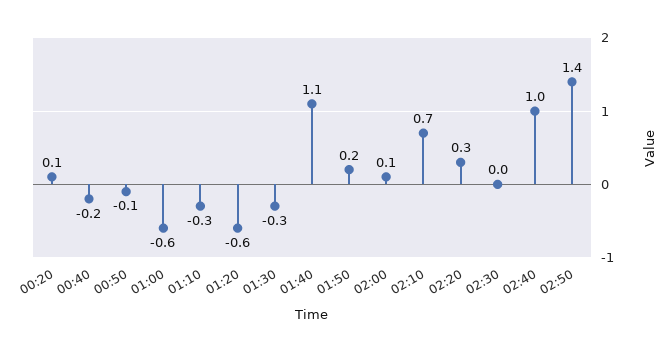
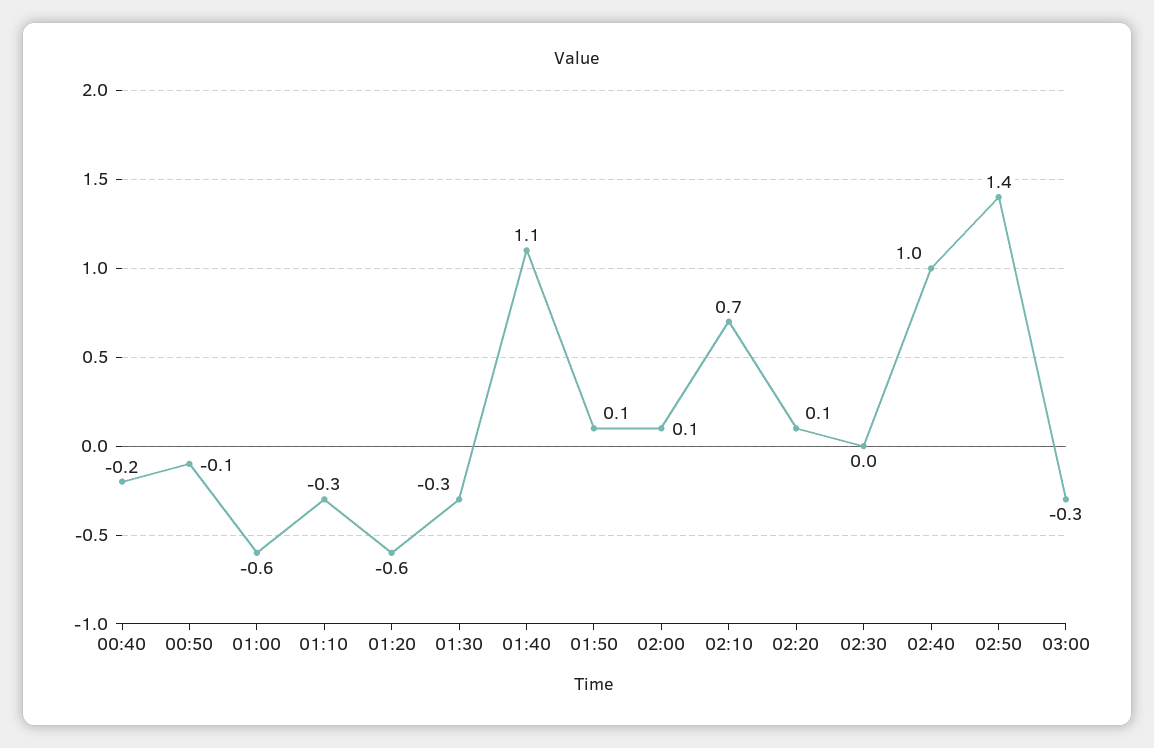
00:20: 0.1 -> none
01:50: 0.2 -> 0.1
02:20: 0.3 -> 0.1
03:00: none -> -0.3

